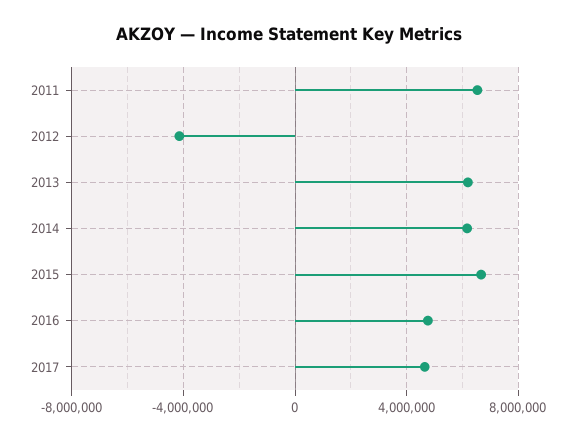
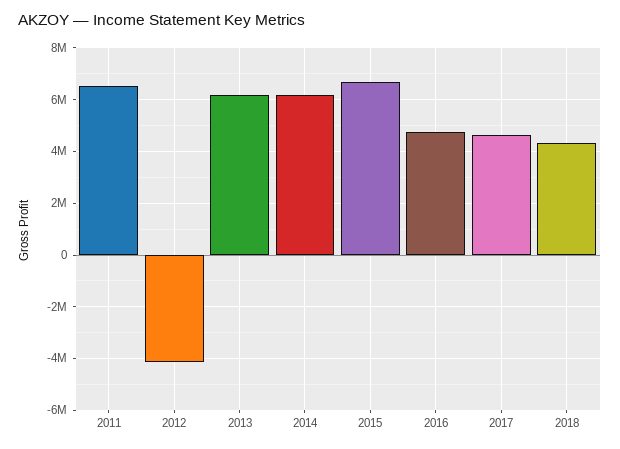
2018: none -> 4250000

